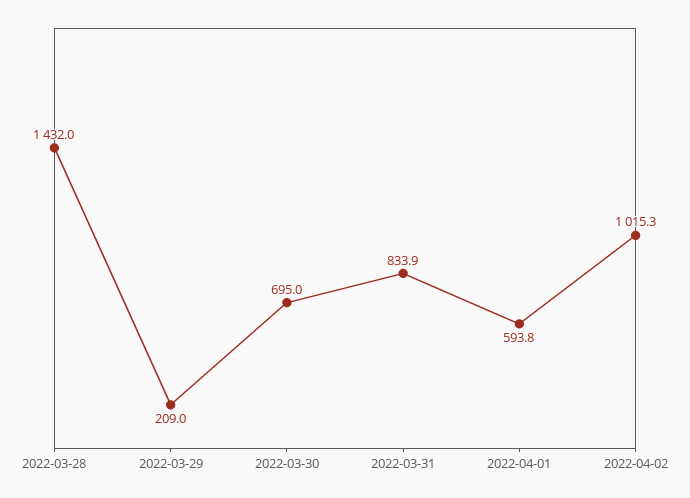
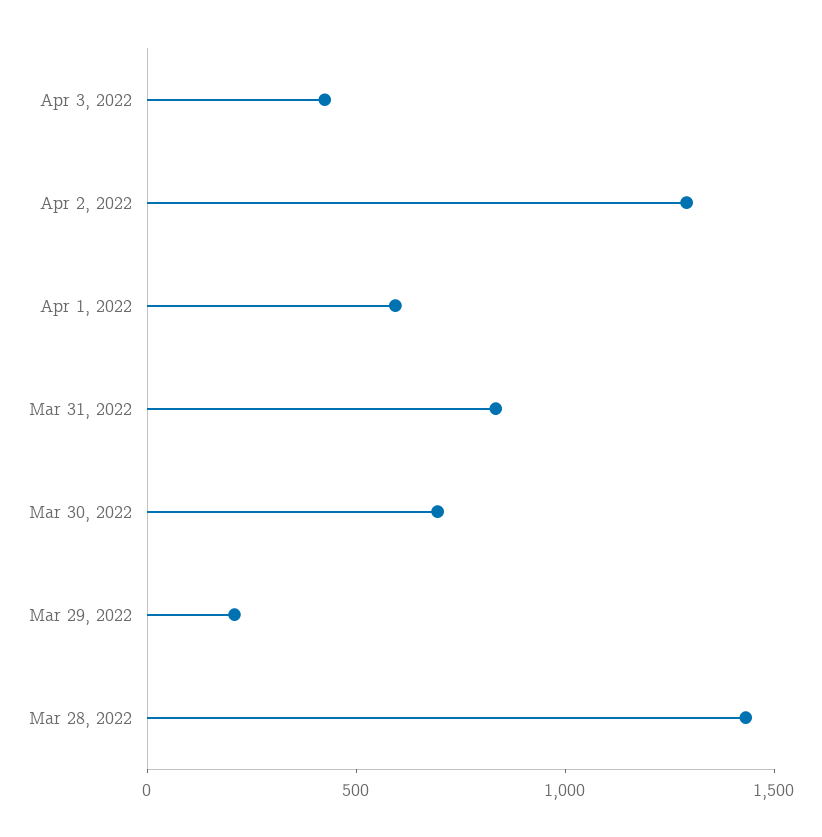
2022-04-02: 1015.3 -> 1300
Apr 3, 2022: none -> 400

